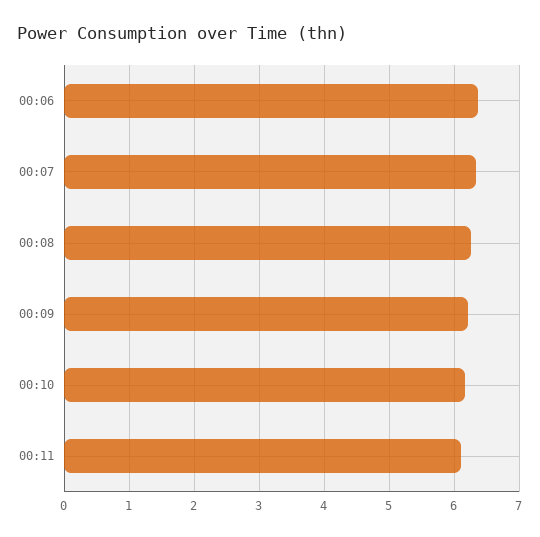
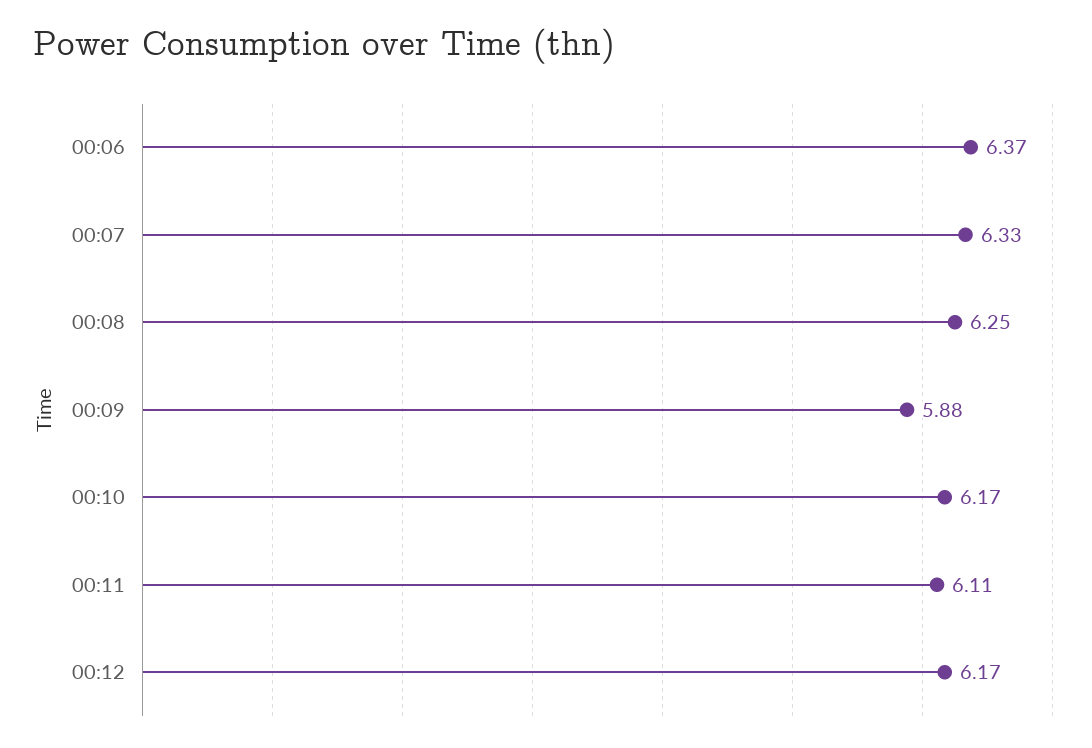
00:09: 6.2 -> 5.88
00:12: none -> 6.17

